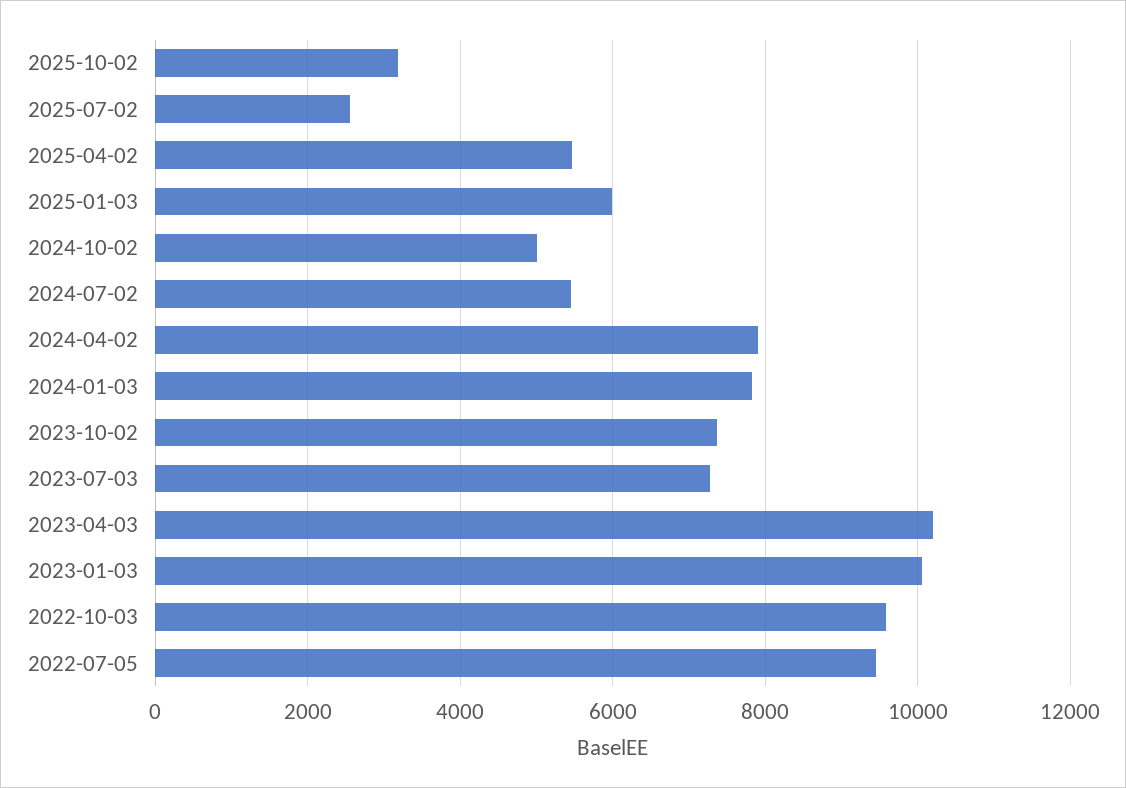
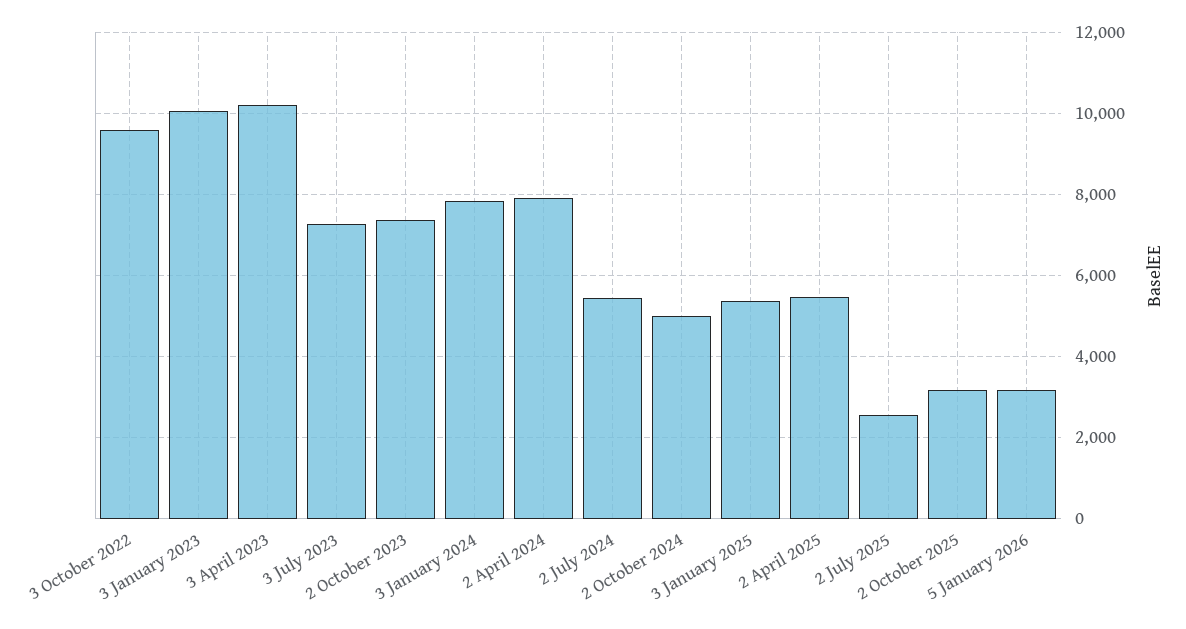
2025-01-03: 6000 -> 5400
2022-07-05: 9400 -> none
5 January 2026: none -> 3200

